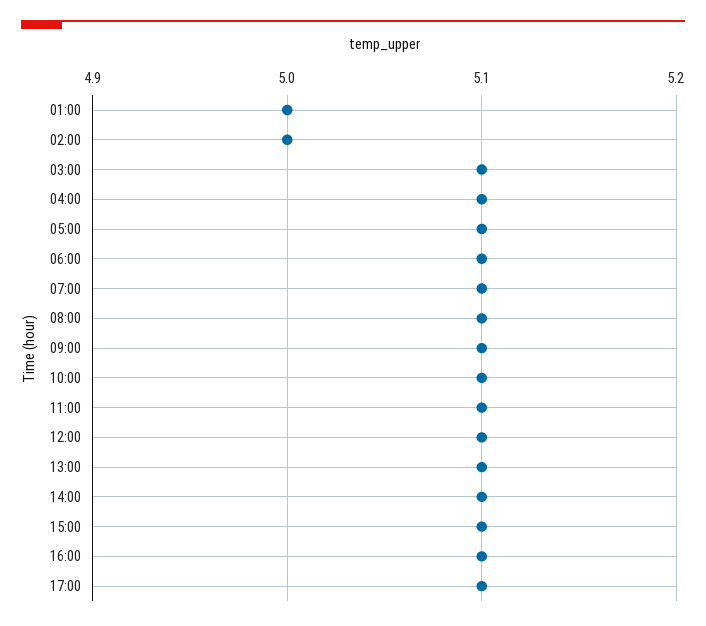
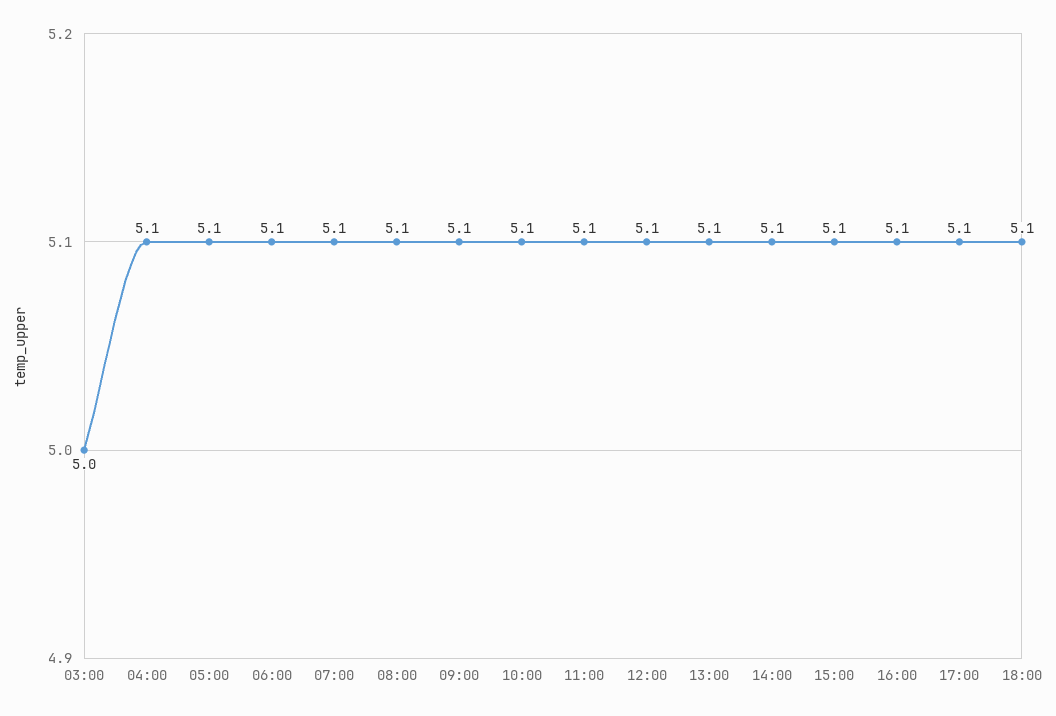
01:00: 5 -> none
02:00: 5 -> none
03:00: 5.1 -> 5
18:00: none -> 5.1

